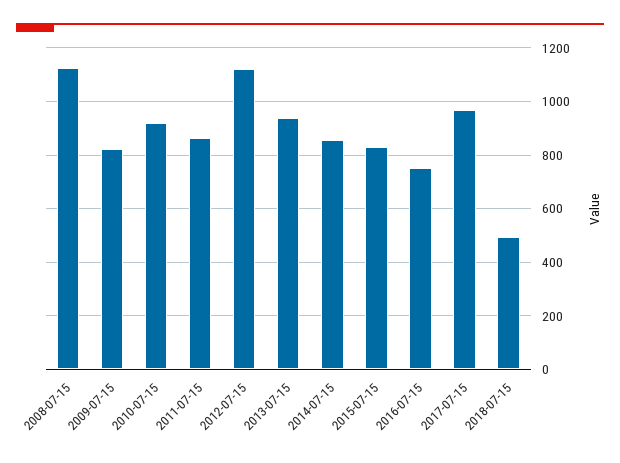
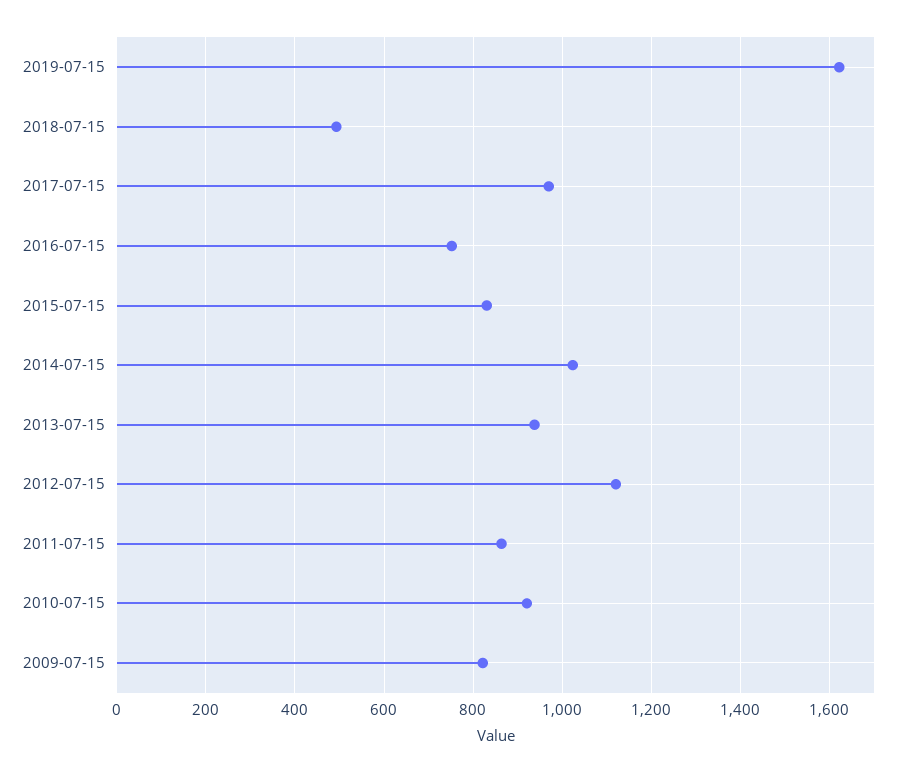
2008-07-15: 1125 -> none
2014-07-15: 850 -> 1020
2019-07-15: none -> 1620

